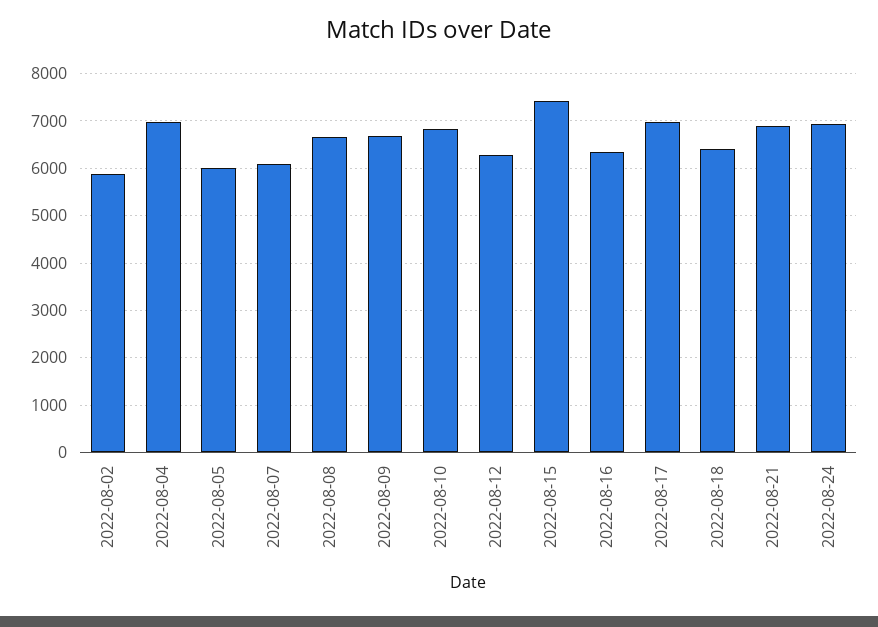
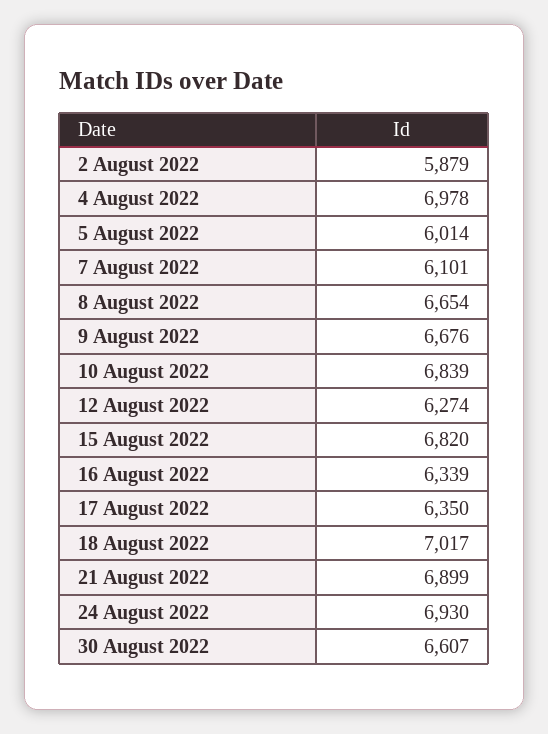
2022-08-15: 7400 -> 6820
2022-08-17: 7000 -> 6350
2022-08-18: 6400 -> 7017
30 August 2022: none -> 6607

